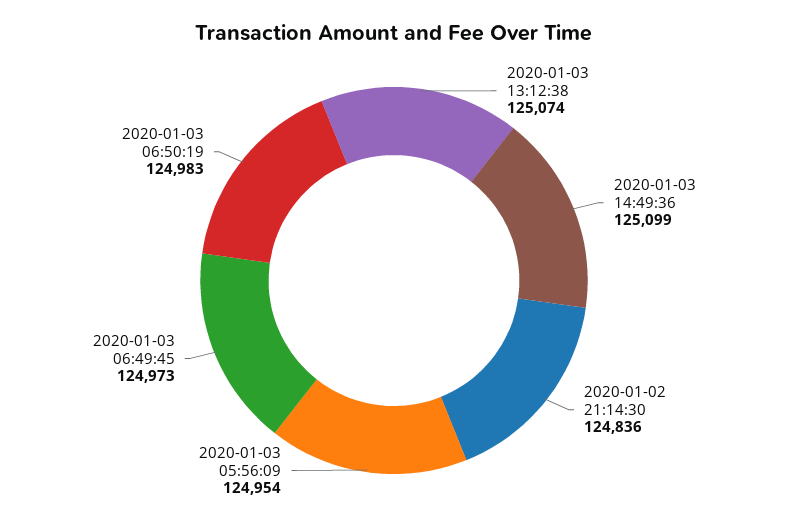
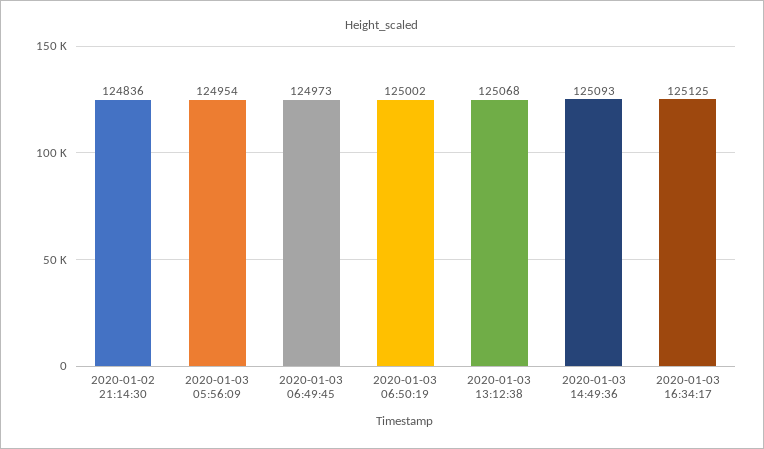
2020-01-03 13:12:38: 125074 -> 125068
2020-01-03 14:49:36: 125099 -> 125093
2020-01-03 06:50:19: 124983 -> 125002
2020-01-03 16:34:17: none -> 125125

